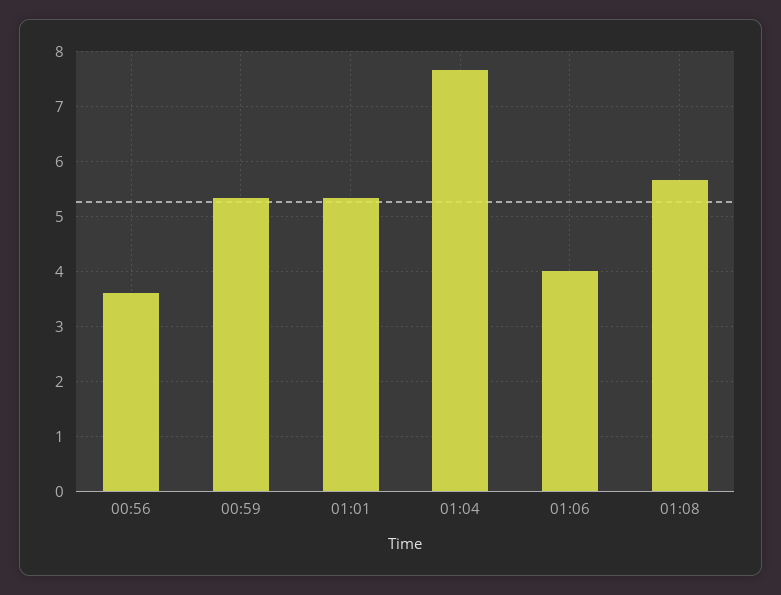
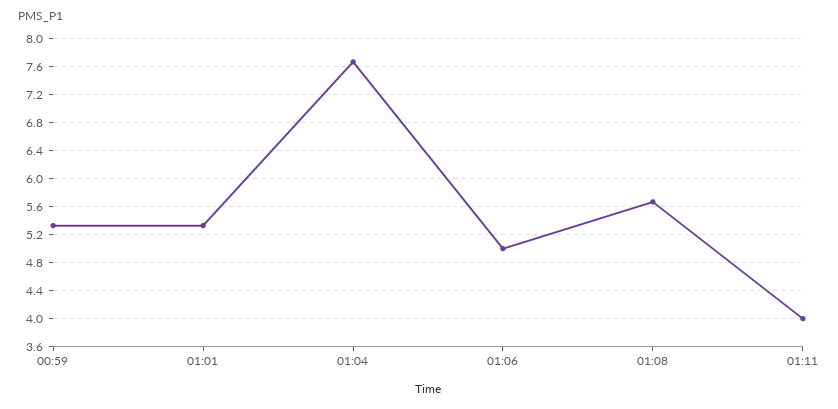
00:56: 3.6 -> none
01:06: 4 -> 5
01:11: none -> 4

